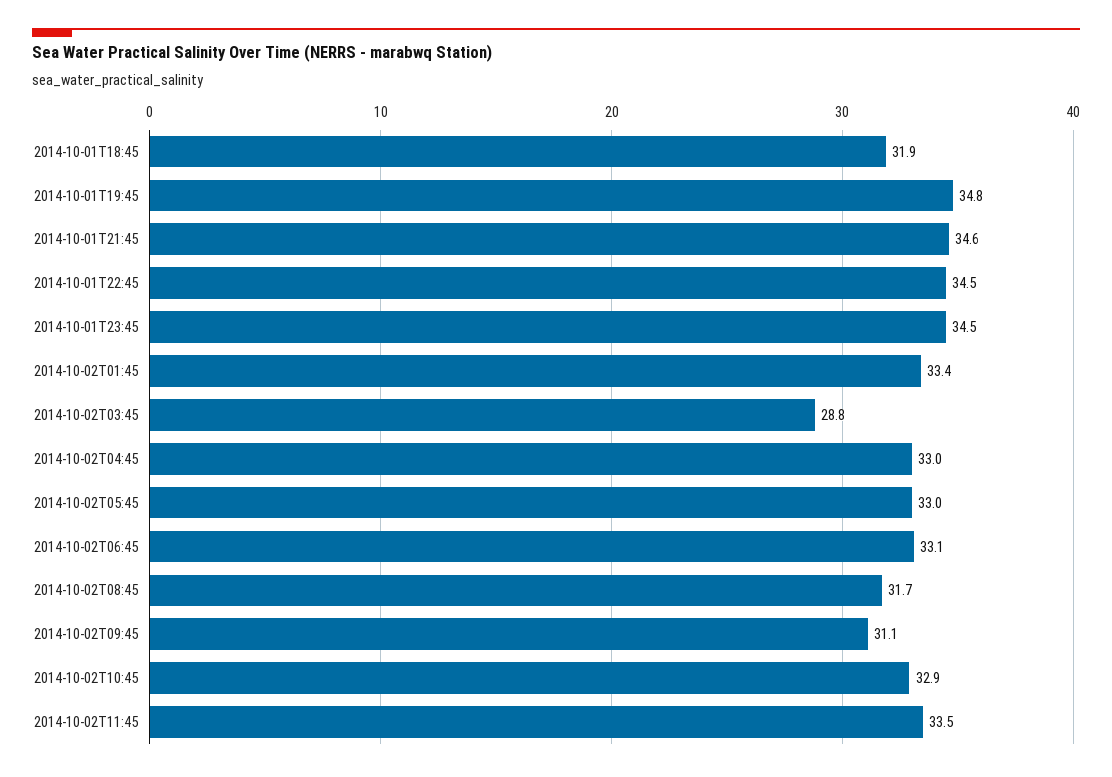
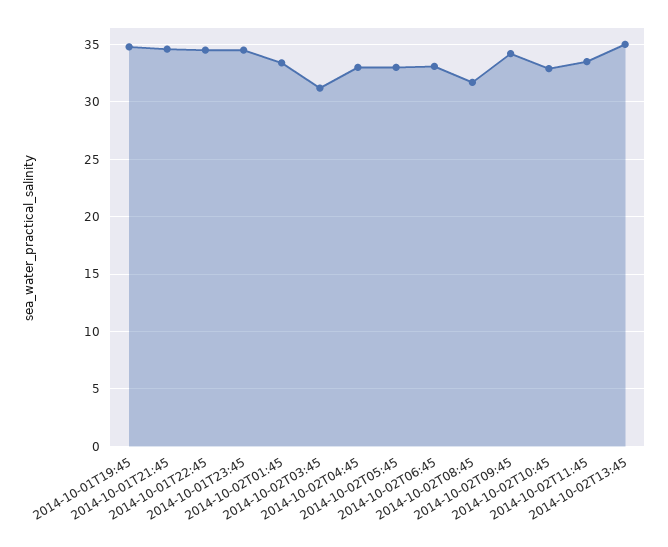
2014-10-01T18:45: 31.9 -> none
2014-10-02T03:45: 28.8 -> 31
2014-10-02T09:45: 31.1 -> 34
2014-10-02T13:45: none -> 35

